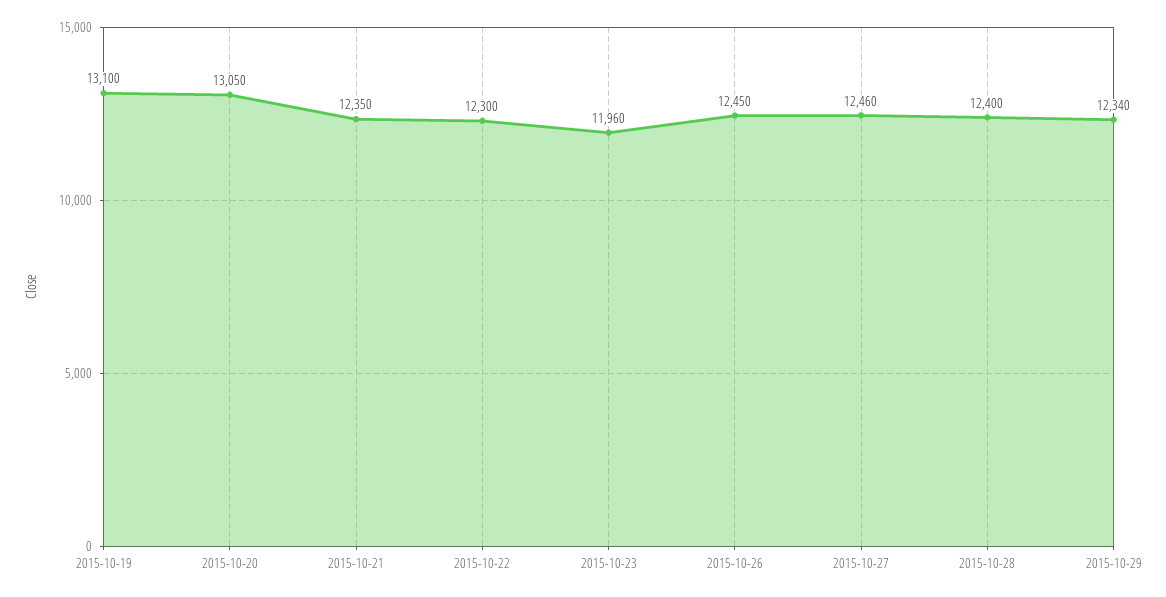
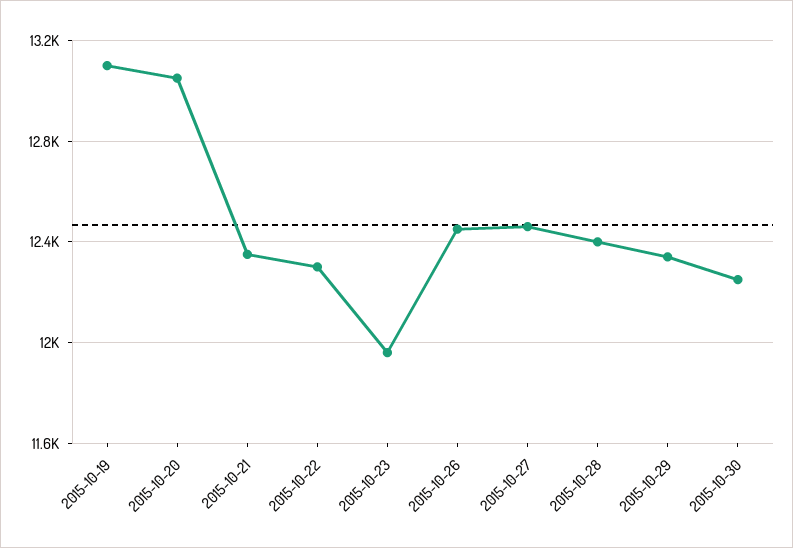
2015-10-30: none -> 12250

